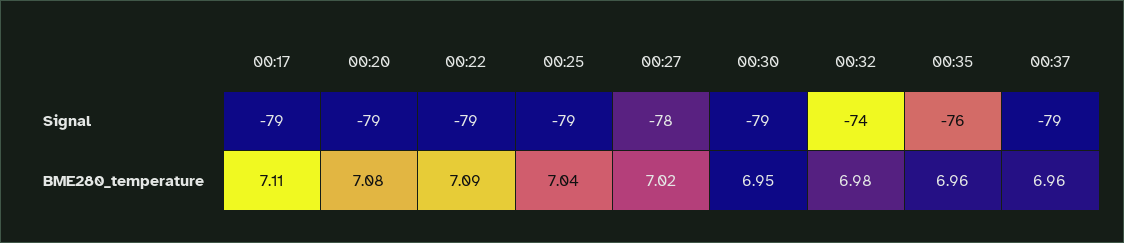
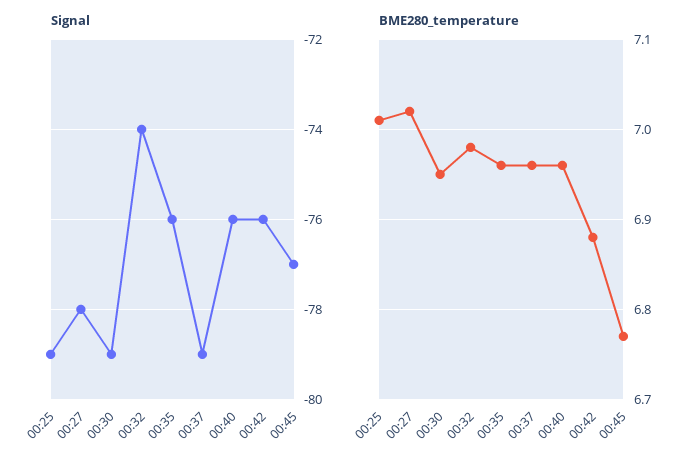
Signal, 00:17: -79 -> none
Signal, 00:20: -79 -> none
Signal, 00:22: -79 -> none
BME280_temperature, 00:17: 7.11 -> none
BME280_temperature, 00:20: 7.08 -> none
BME280_temperature, 00:22: 7.09 -> none
BME280_temperature, 00:25: 7.04 -> 7.01
Signal, 00:40: none -> -76
Signal, 00:42: none -> -76
Signal, 00:45: none -> -77
BME280_temperature, 00:40: none -> 6.96
BME280_temperature, 00:42: none -> 6.88
BME280_temperature, 00:45: none -> 6.77

